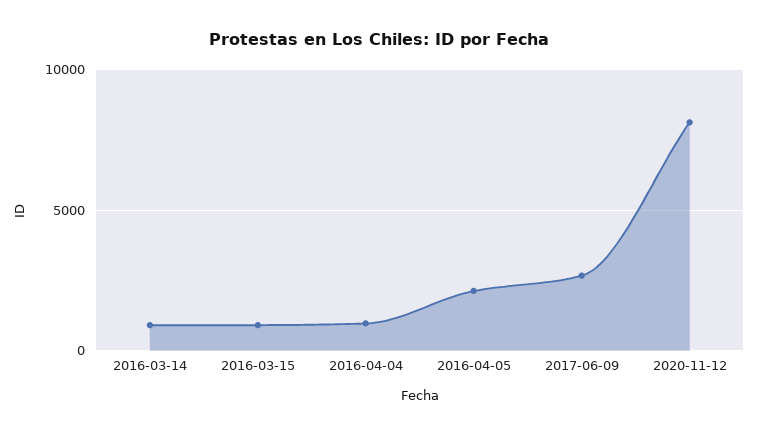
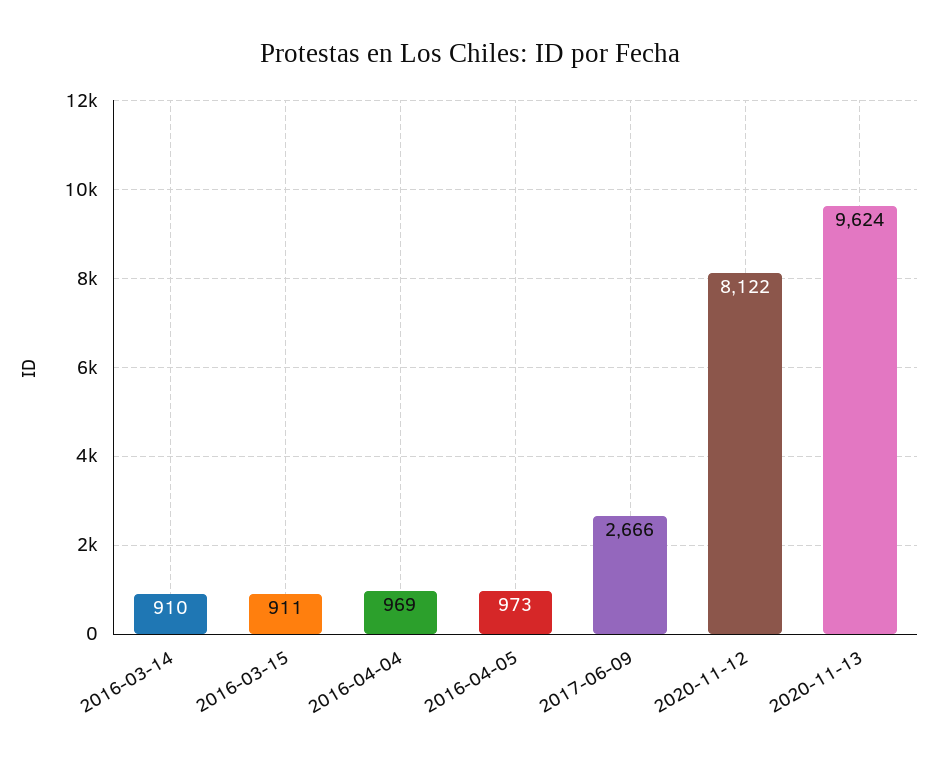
2016-04-05: 2000 -> 973
2020-11-13: none -> 9624

